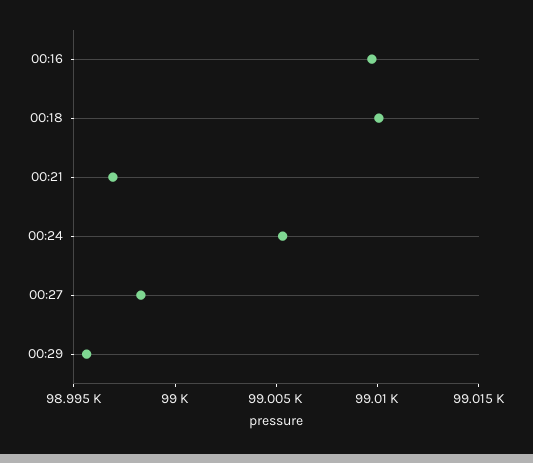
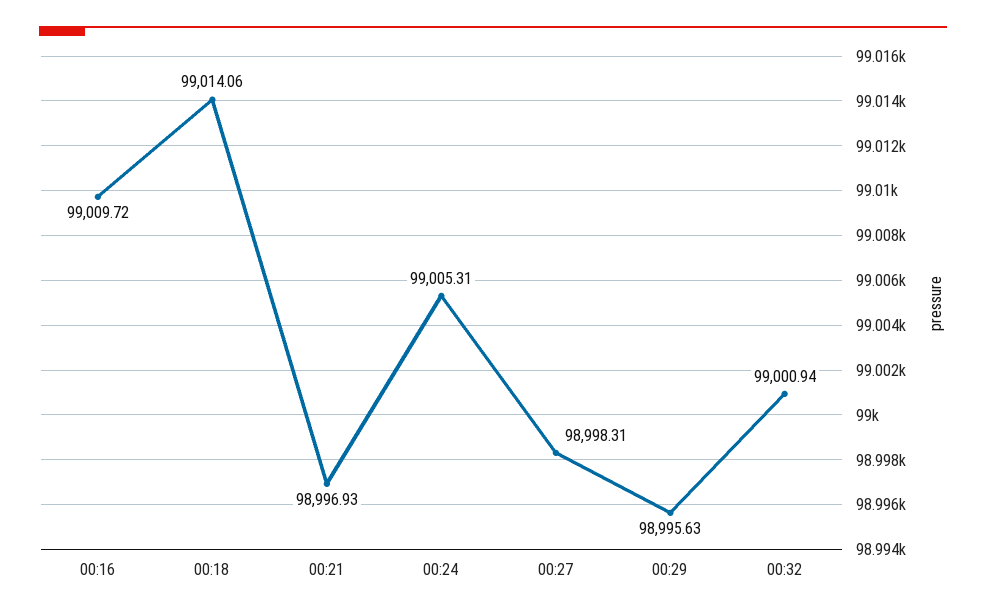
00:18: 99010 -> 99014.06
00:32: none -> 99000.94

